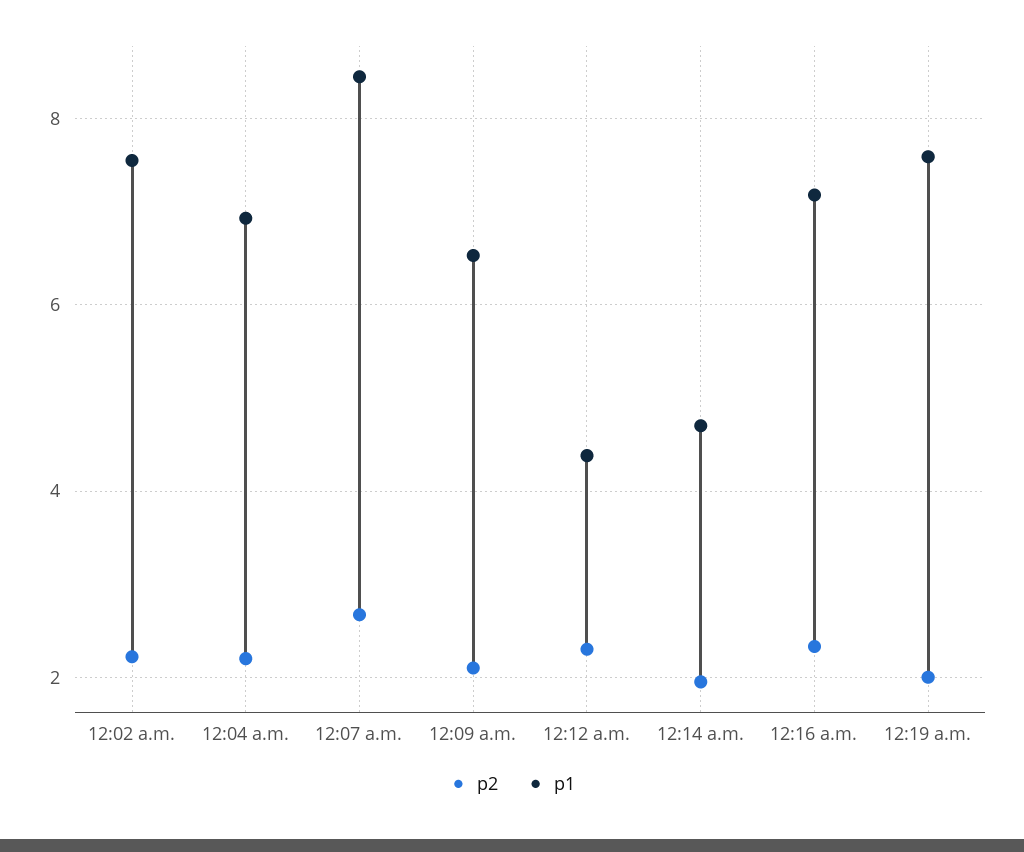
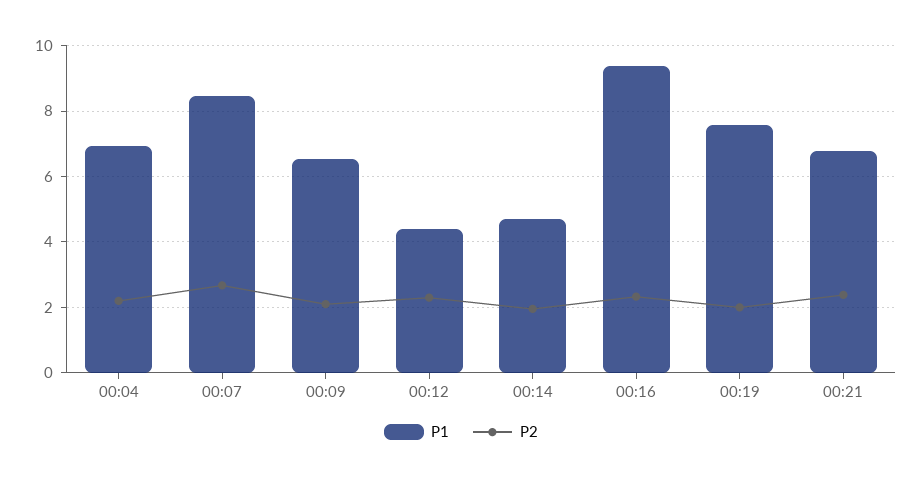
p2, 12:02 a.m.: 2.2 -> none
p1, 12:02 a.m.: 7.6 -> none
p1, 12:16 a.m.: 7.2 -> 9.4
p1, 00:21: none -> 6.8
p2, 00:21: none -> 2.4

